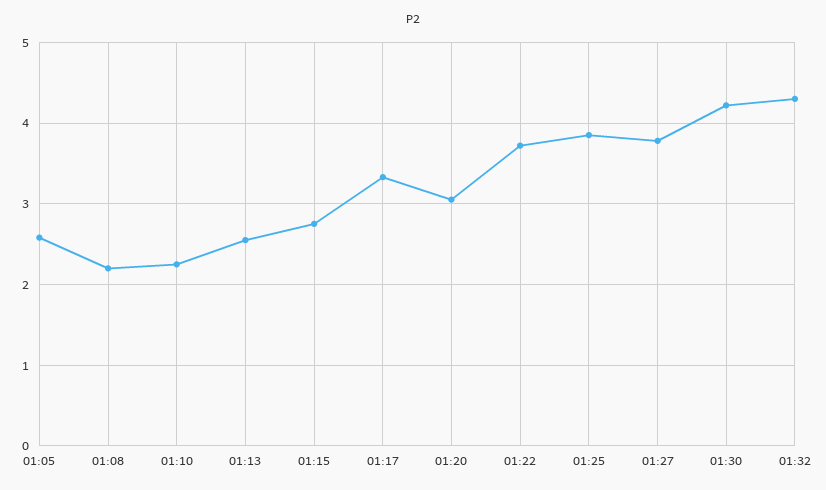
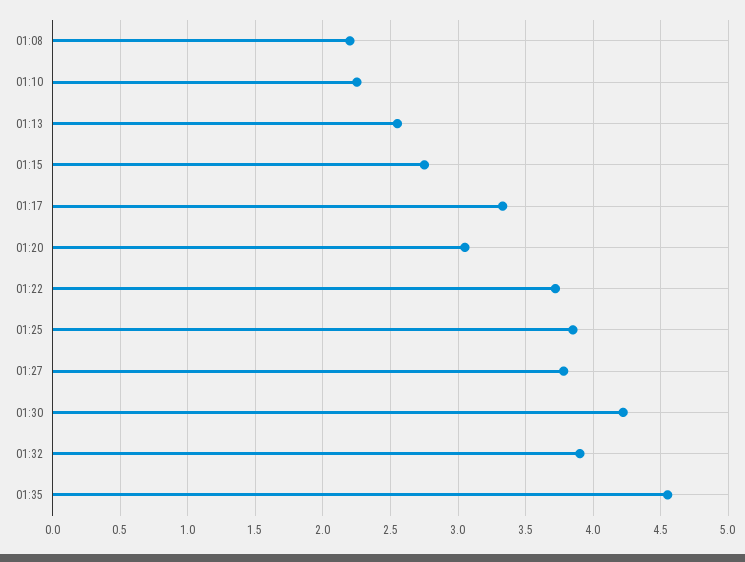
01:05: 2.6 -> none
01:32: 4.3 -> 3.9
01:35: none -> 4.55

